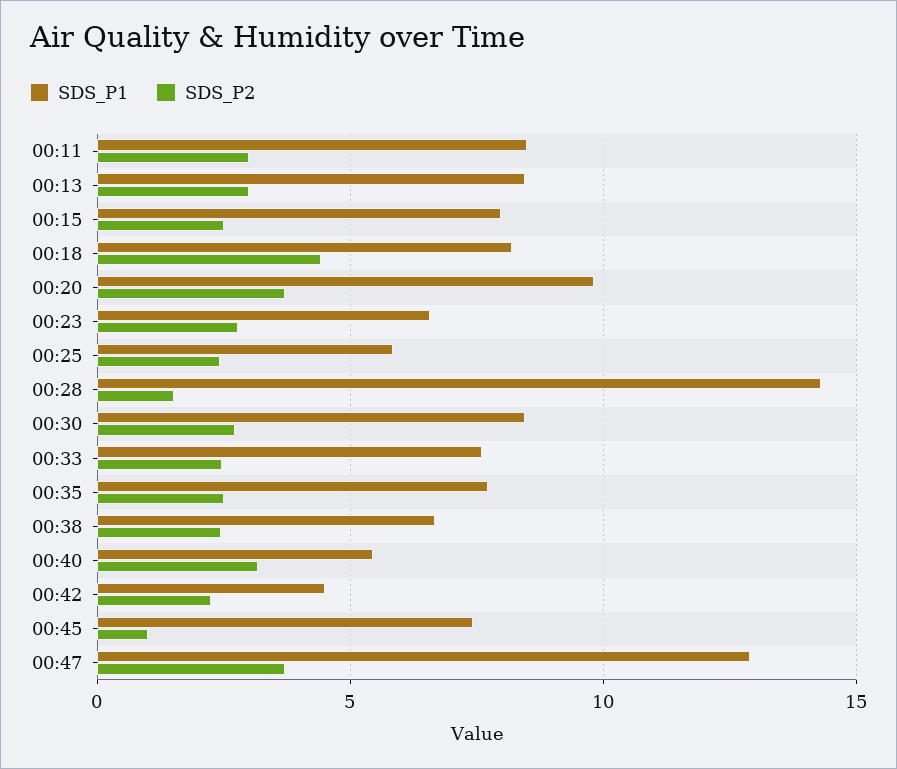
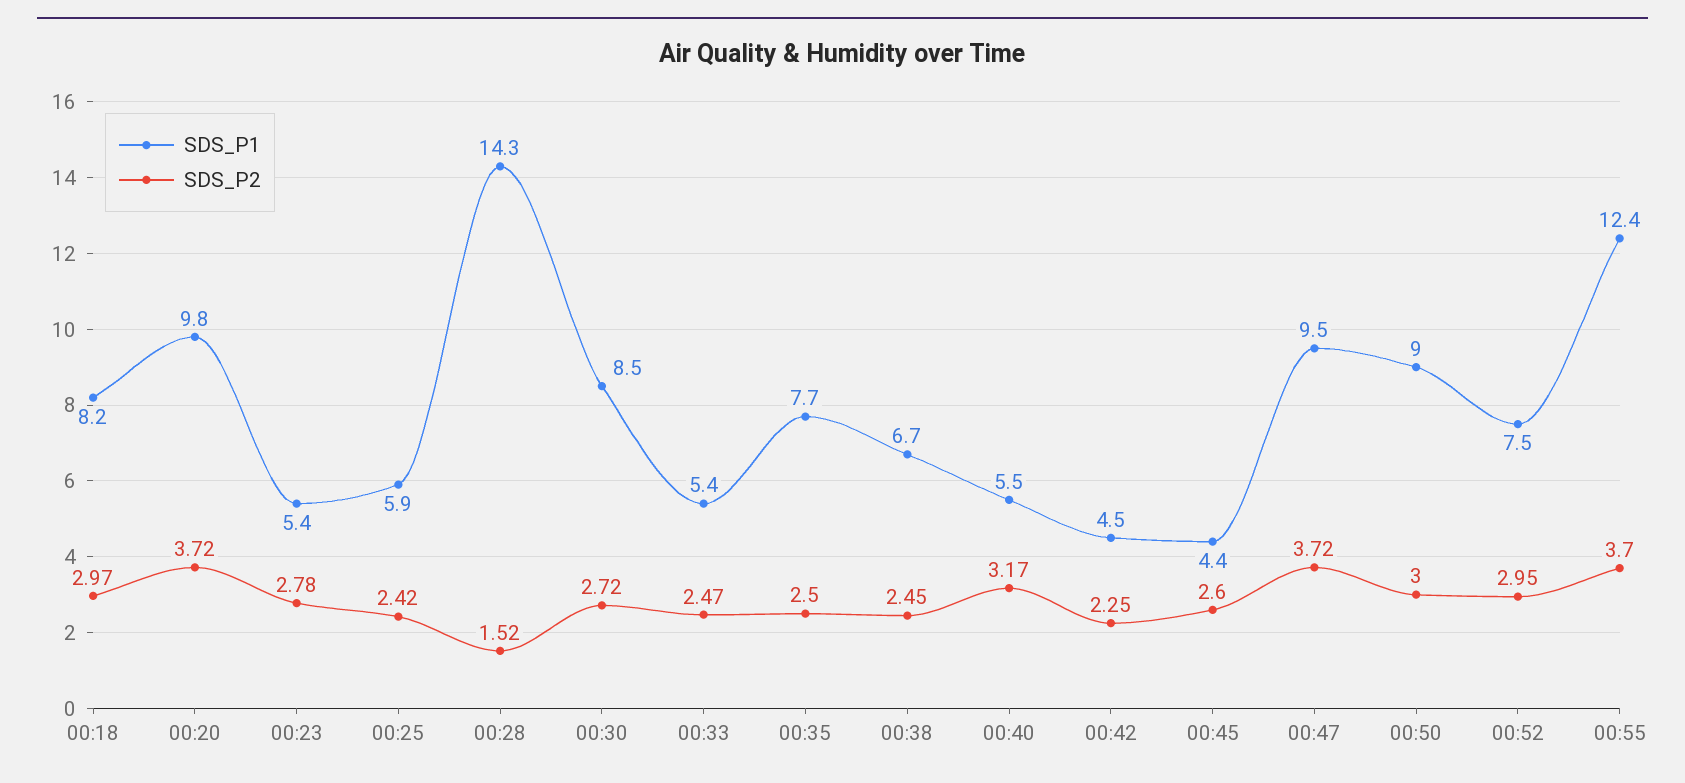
SDS_P1, 00:11: 8.5 -> none
SDS_P2, 00:11: 3 -> none
SDS_P1, 00:13: 8.5 -> none
SDS_P2, 00:13: 3 -> none
SDS_P1, 00:15: 8 -> none
SDS_P2, 00:15: 2.5 -> none
SDS_P2, 00:18: 4.5 -> 2.97
SDS_P1, 00:23: 6.5 -> 5.4
SDS_P1, 00:33: 7.5 -> 5.4
SDS_P1, 00:45: 7.5 -> 4.4
SDS_P2, 00:45: 1 -> 2.6
SDS_P1, 00:47: 13 -> 9.5
SDS_P1, 00:50: none -> 9
SDS_P2, 00:50: none -> 3
SDS_P1, 00:52: none -> 7.5
SDS_P2, 00:52: none -> 2.95
SDS_P1, 00:55: none -> 12.4
SDS_P2, 00:55: none -> 3.7

